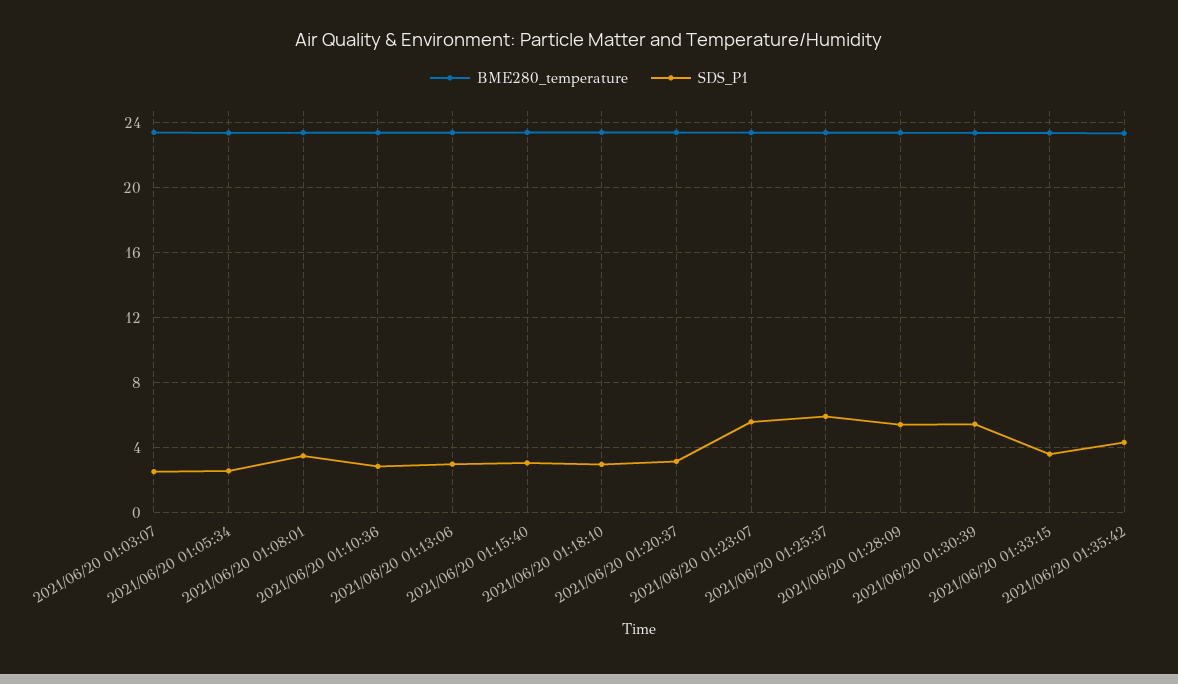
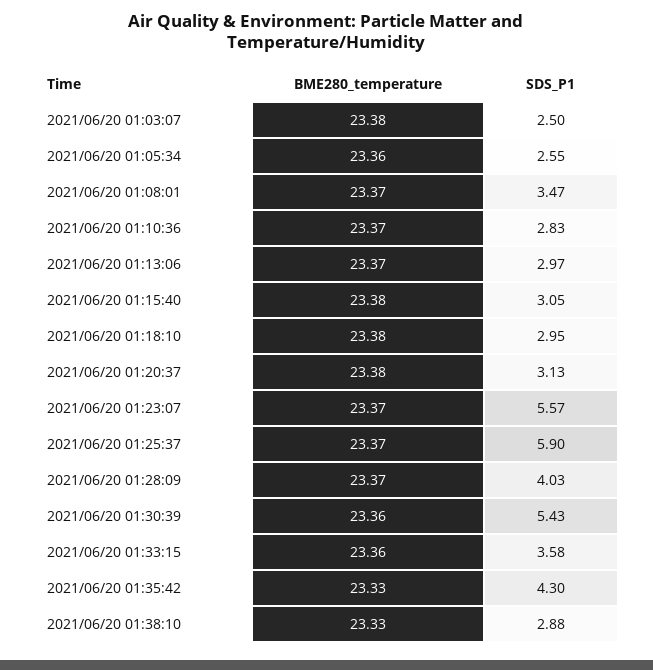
SDS_P1, 2021/06/20 01:28:09: 5.5 -> 4.03
BME280_temperature, 2021/06/20 01:38:10: none -> 23.33
SDS_P1, 2021/06/20 01:38:10: none -> 2.88

